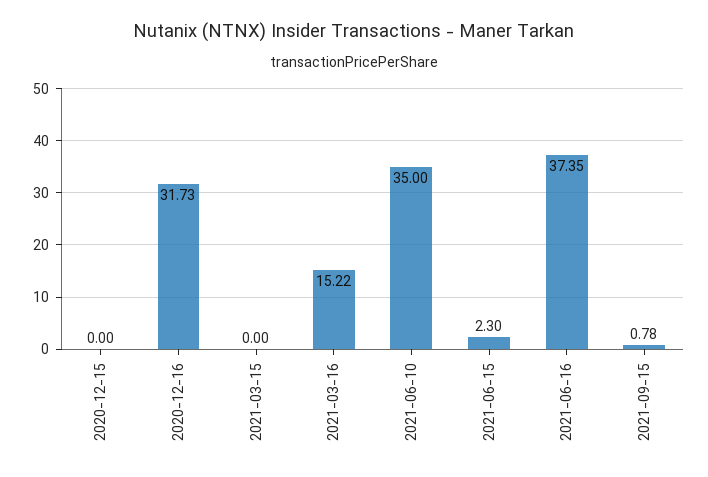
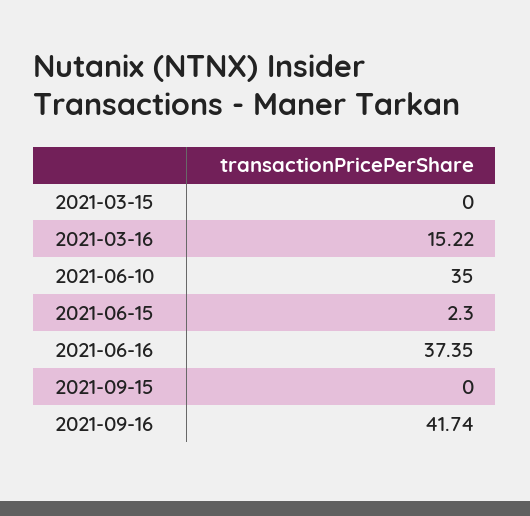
2020-12-15: 0 -> none
2020-12-16: 31.73 -> none
2021-09-15: 0.78 -> 0
2021-09-16: none -> 41.74

